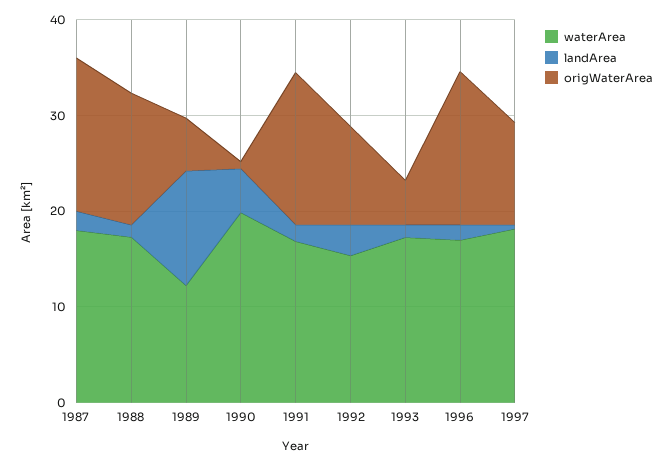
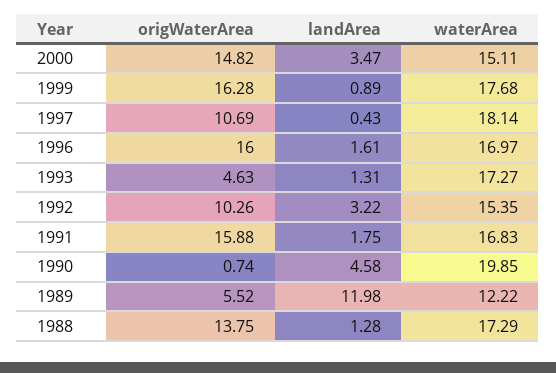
waterArea, 1987: 18 -> none
landArea, 1987: 2 -> none
origWaterArea, 1987: 16 -> none
origWaterArea, 2000: none -> 14.82
landArea, 2000: none -> 3.47
waterArea, 2000: none -> 15.11
origWaterArea, 1999: none -> 16.28
landArea, 1999: none -> 0.89
waterArea, 1999: none -> 17.68

